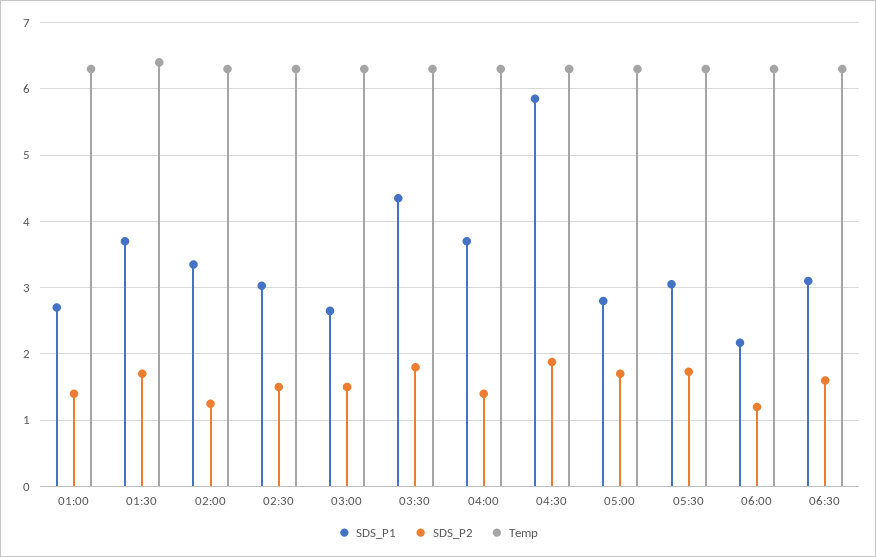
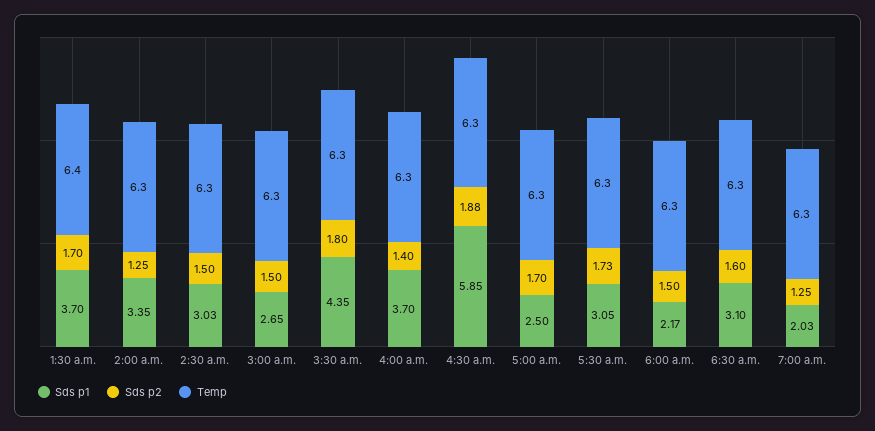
SDS_P1, 01:00: 2.7 -> none
SDS_P2, 01:00: 1.4 -> none
Temp, 01:00: 6.3 -> none
SDS_P1, 05:00: 2.8 -> 2.5
SDS_P2, 06:00: 1.2 -> 1.5
SDS_P1, 7:00 a.m.: none -> 2.03
SDS_P2, 7:00 a.m.: none -> 1.25
Temp, 7:00 a.m.: none -> 6.3

